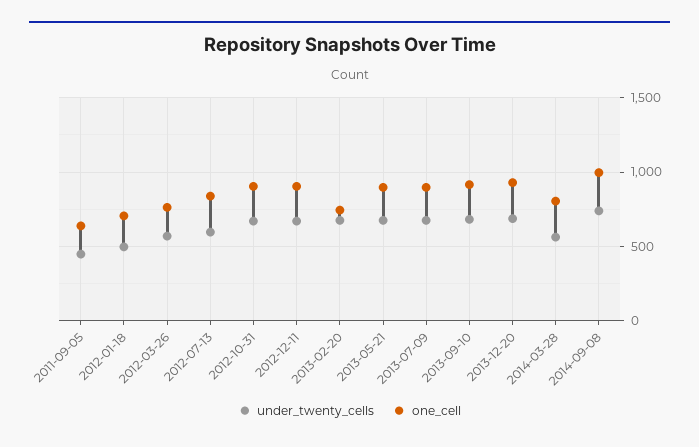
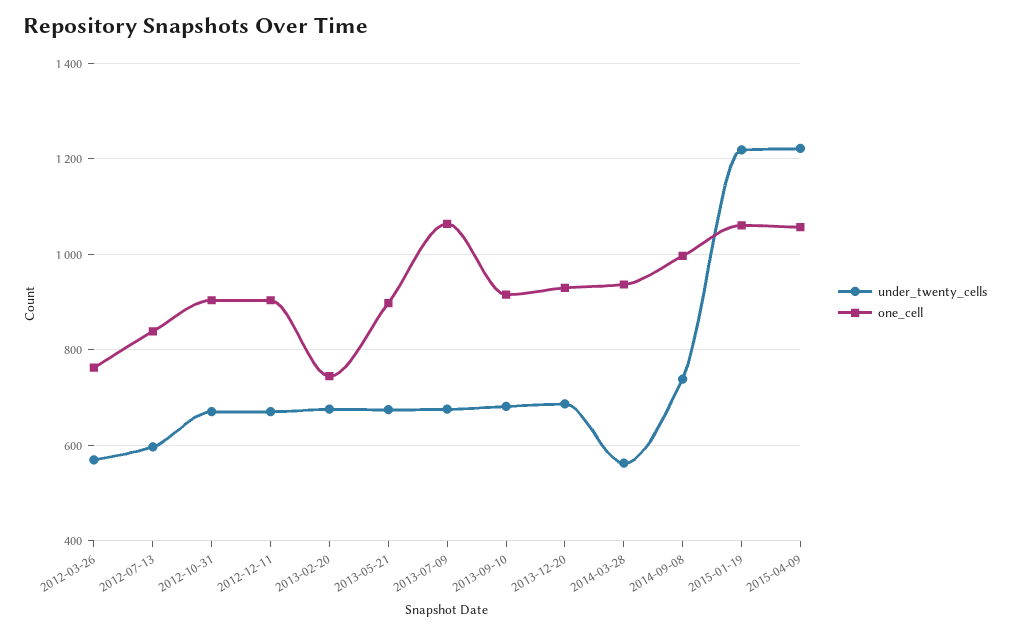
under_twenty_cells, 2011-09-05: 450 -> none
one_cell, 2011-09-05: 650 -> none
under_twenty_cells, 2012-01-18: 500 -> none
one_cell, 2012-01-18: 700 -> none
one_cell, 2013-07-09: 900 -> 1060
one_cell, 2014-03-28: 800 -> 940
under_twenty_cells, 2015-01-19: none -> 1220
one_cell, 2015-01-19: none -> 1060
under_twenty_cells, 2015-04-09: none -> 1220
one_cell, 2015-04-09: none -> 1060

